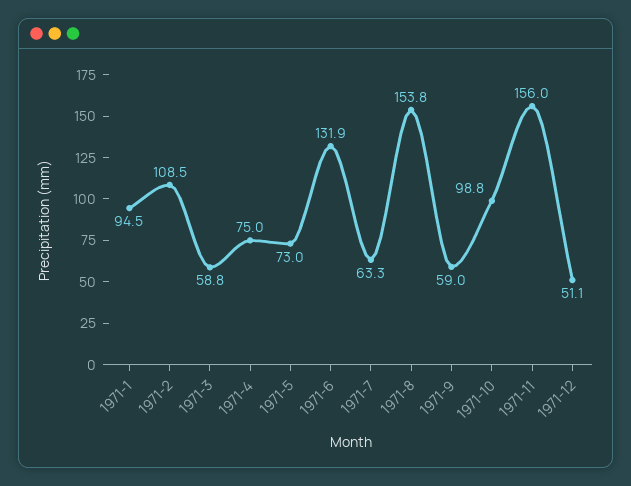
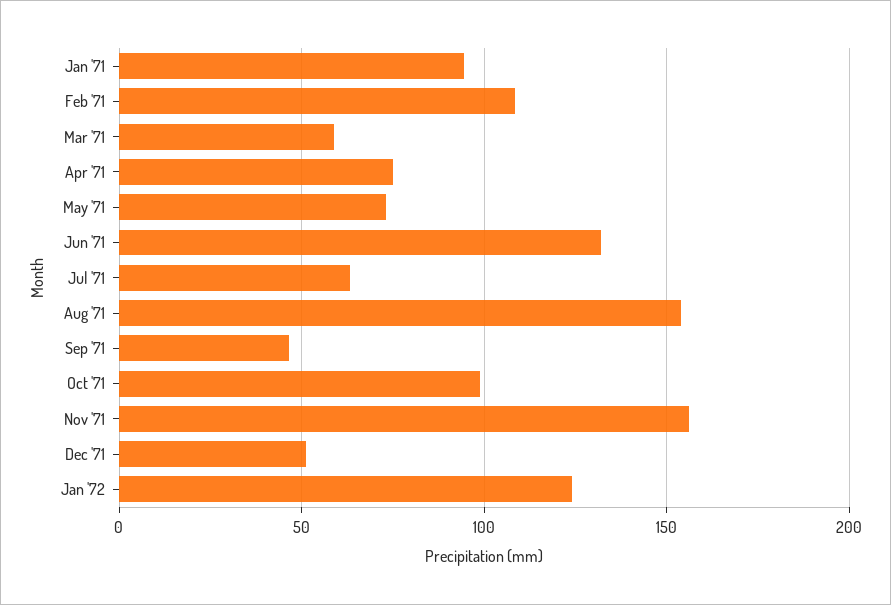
1971-9: 59 -> 45
Jan '72: none -> 125

